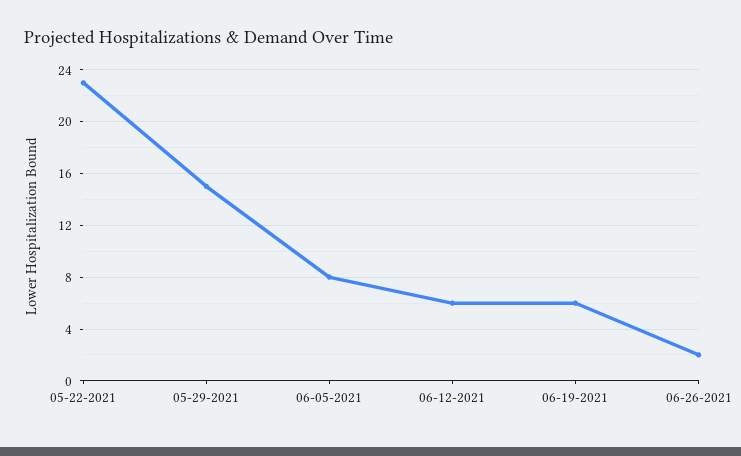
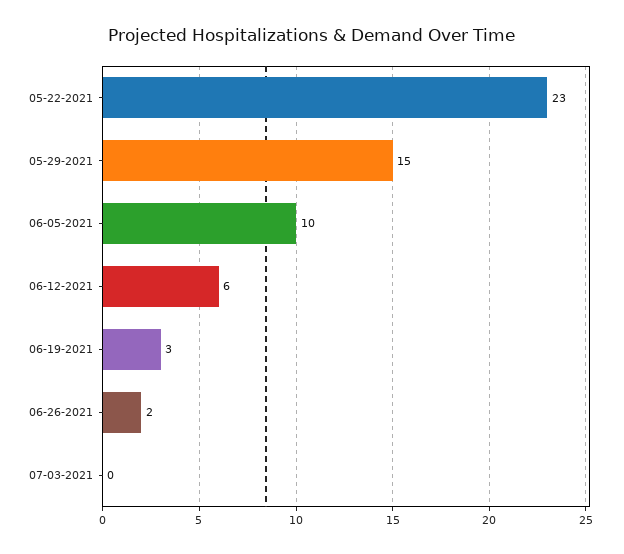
06-05-2021: 8 -> 10
06-19-2021: 6 -> 3
07-03-2021: none -> 0

